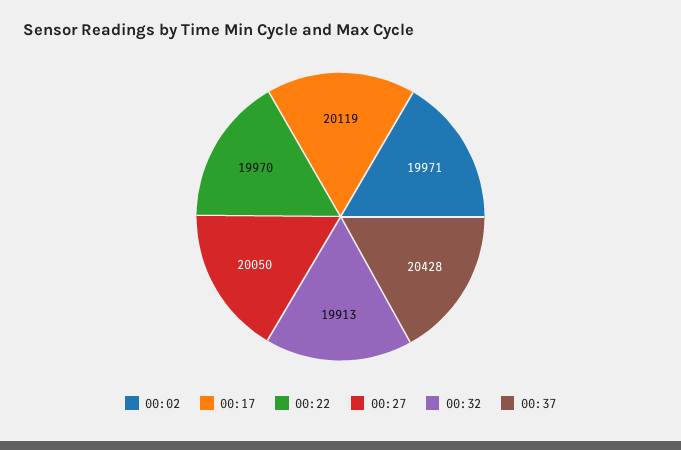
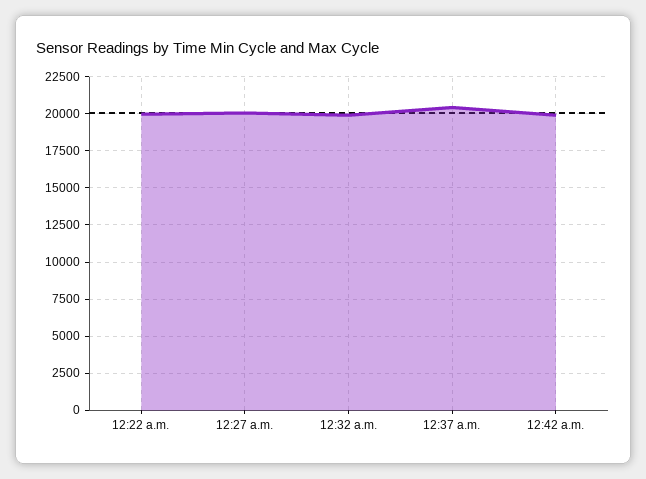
00:02: 19971 -> none
00:17: 20119 -> none
12:42 a.m.: none -> 20000

